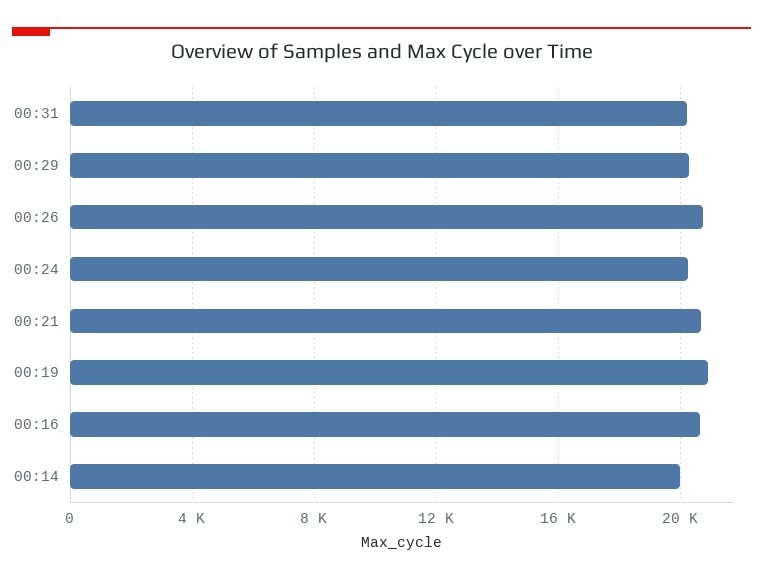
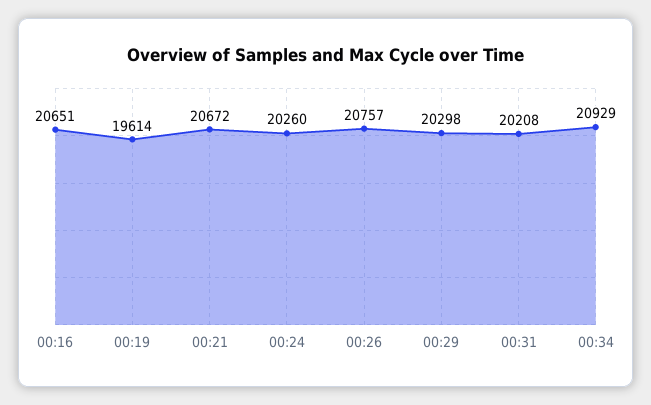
00:19: 21000 -> 19614
00:14: 20000 -> none
00:34: none -> 20929

